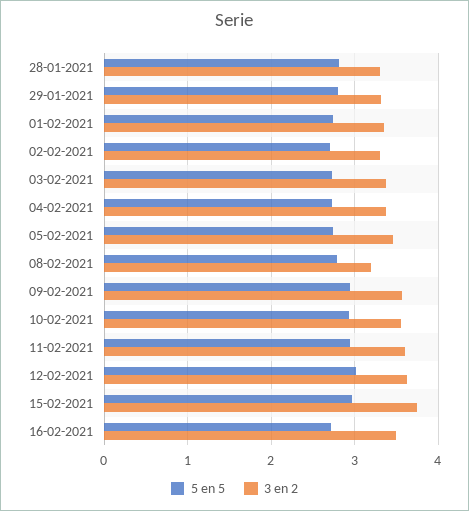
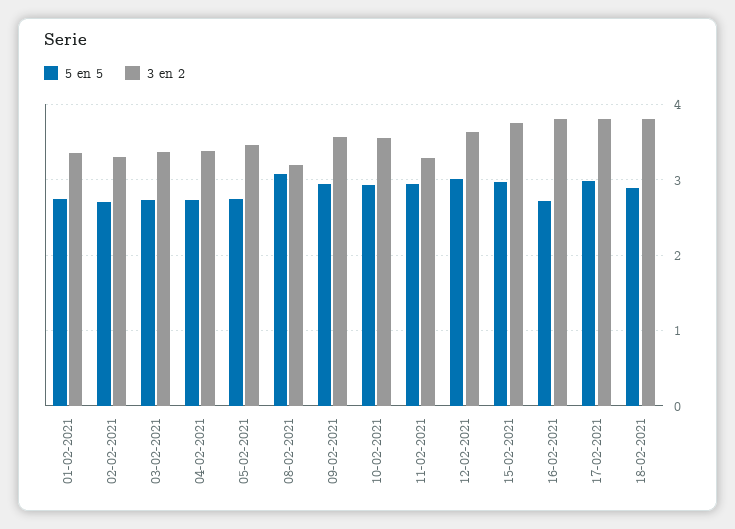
5 en 5, 28-01-2021: 2.8 -> none
3 en 2, 28-01-2021: 3.3 -> none
5 en 5, 29-01-2021: 2.8 -> none
3 en 2, 29-01-2021: 3.3 -> none
5 en 5, 08-02-2021: 2.8 -> 3.1
3 en 2, 11-02-2021: 3.6 -> 3.3
3 en 2, 16-02-2021: 3.5 -> 3.8
5 en 5, 17-02-2021: none -> 3
3 en 2, 17-02-2021: none -> 3.8
5 en 5, 18-02-2021: none -> 2.9
3 en 2, 18-02-2021: none -> 3.8

